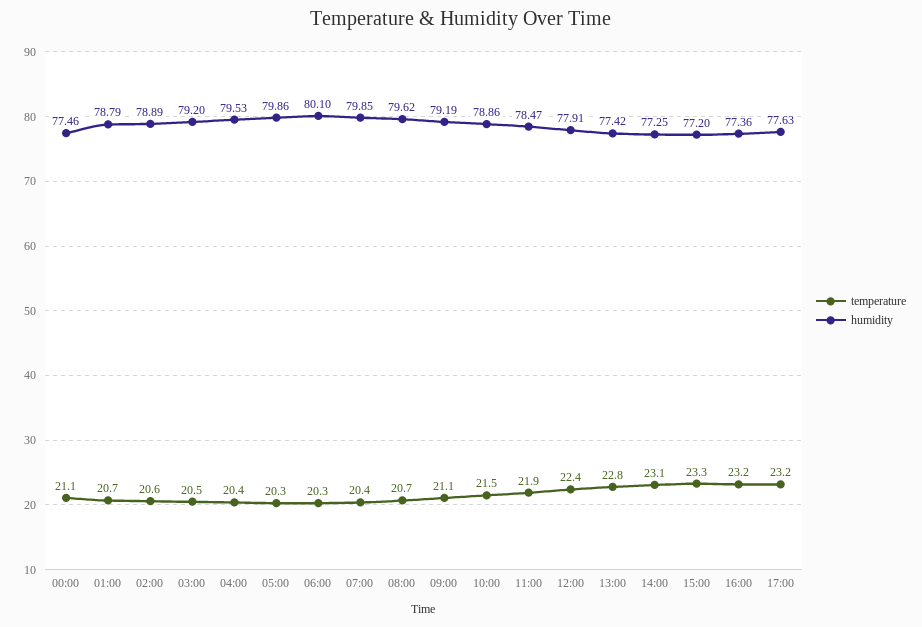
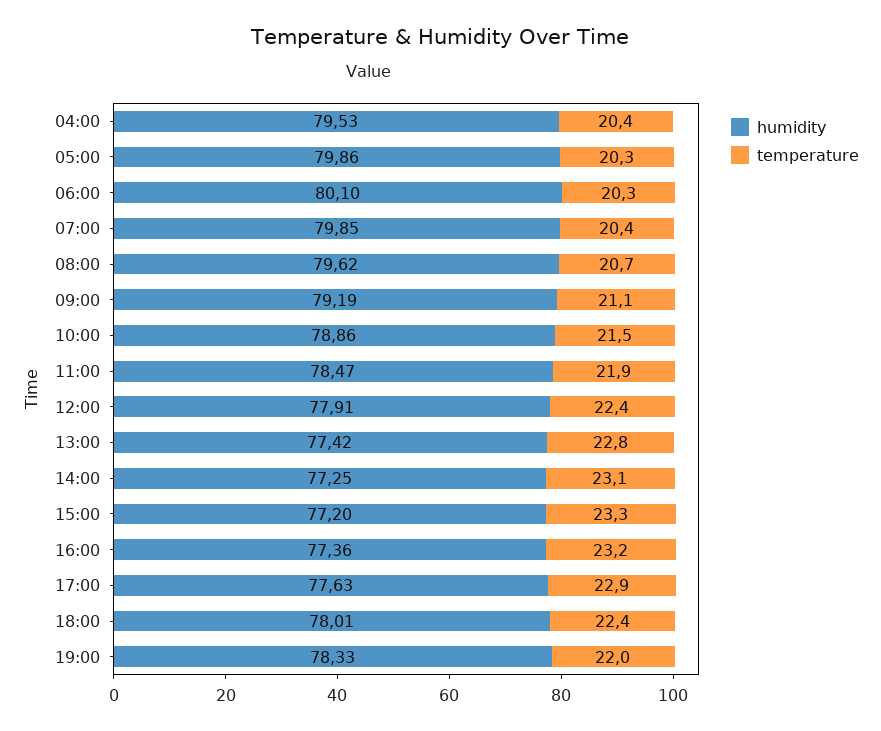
temperature, 00:00: 21.1 -> none
humidity, 00:00: 77.46 -> none
temperature, 01:00: 20.7 -> none
humidity, 01:00: 78.79 -> none
temperature, 02:00: 20.6 -> none
humidity, 02:00: 78.89 -> none
temperature, 03:00: 20.5 -> none
humidity, 03:00: 79.2 -> none
temperature, 17:00: 23.2 -> 22.9
humidity, 18:00: none -> 78.01
temperature, 18:00: none -> 22.4
humidity, 19:00: none -> 78.33
temperature, 19:00: none -> 22

